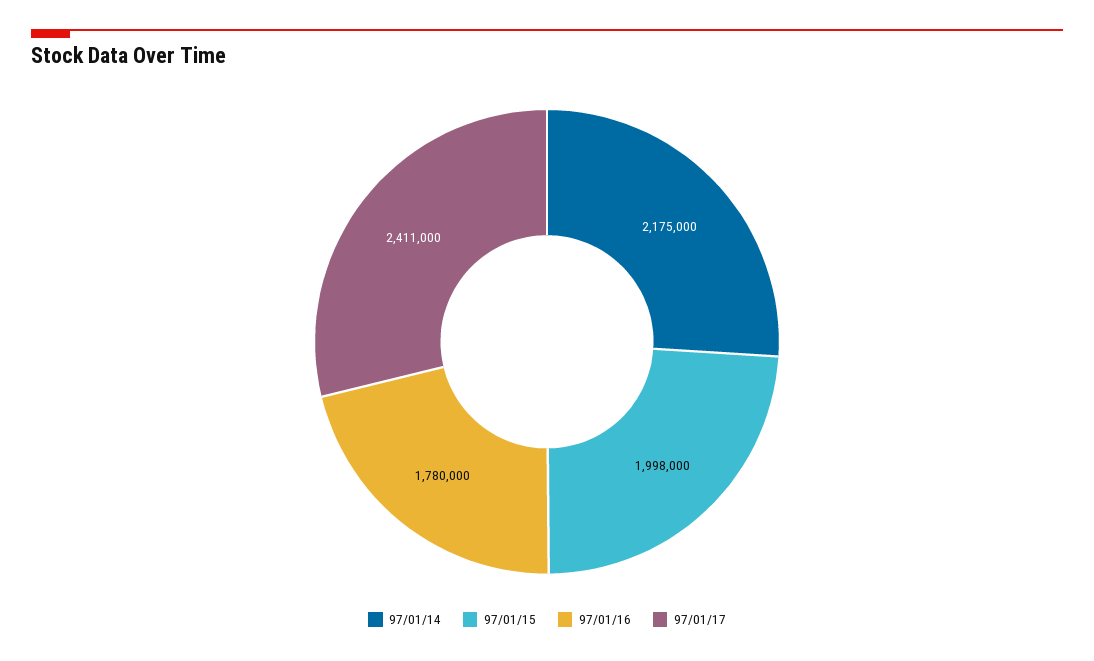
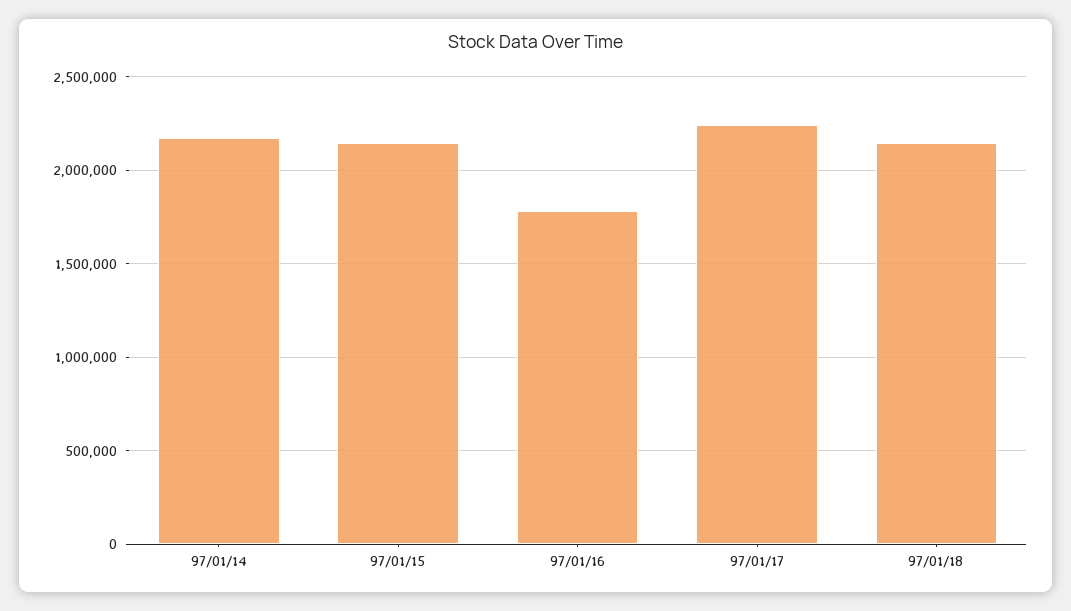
97/01/15: 1998000 -> 2150000
97/01/17: 2411000 -> 2250000
97/01/18: none -> 2150000

